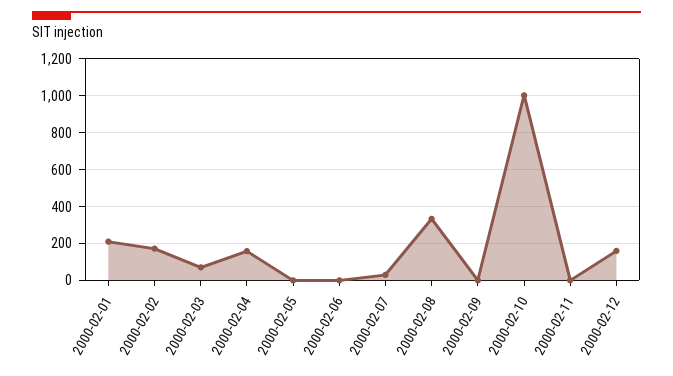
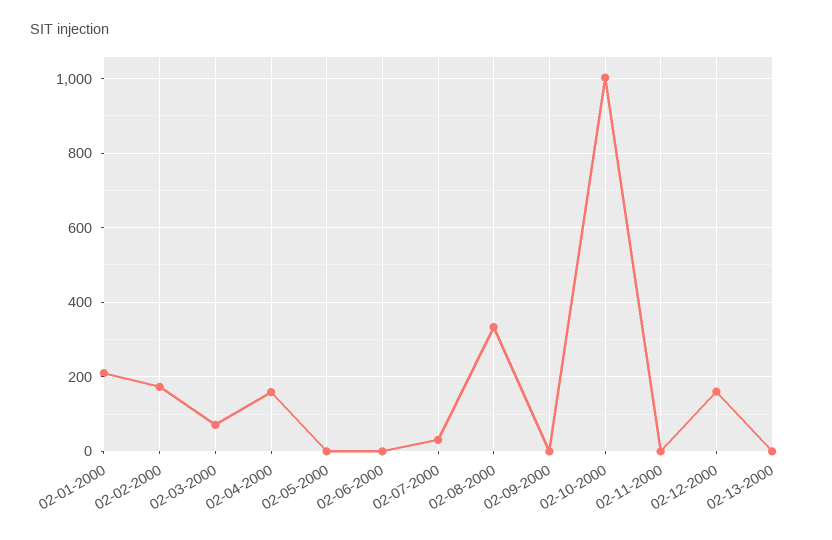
02-13-2000: none -> 0

